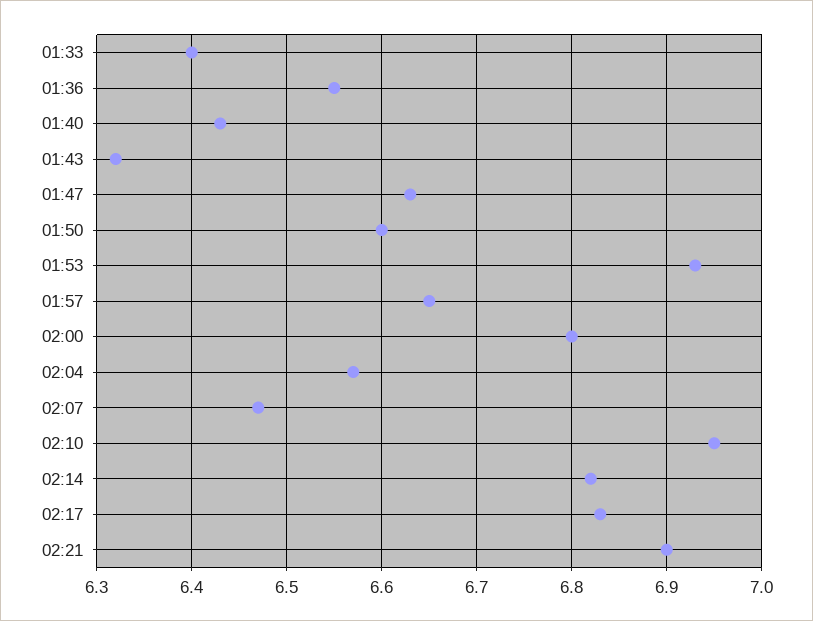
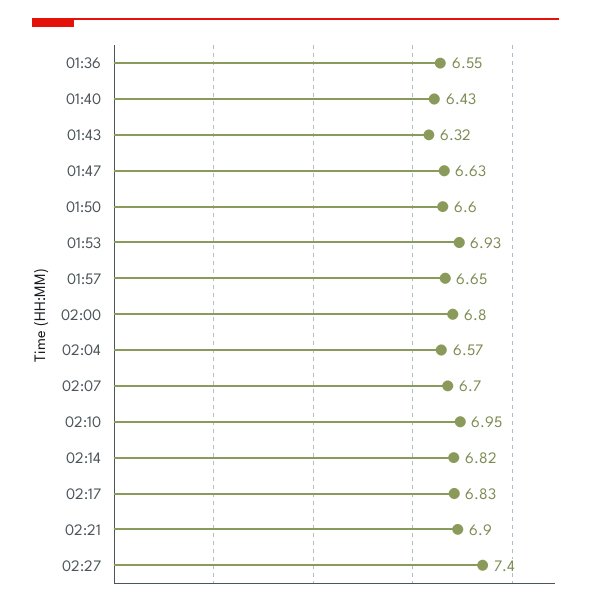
01:33: 6.4 -> none
02:07: 6.47 -> 6.7
02:27: none -> 7.4

